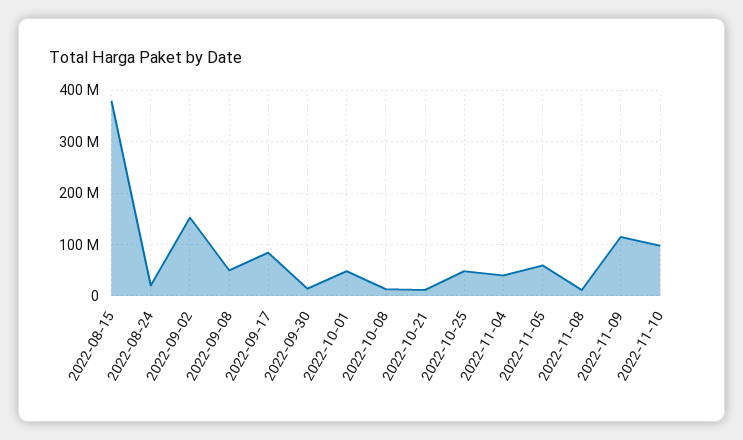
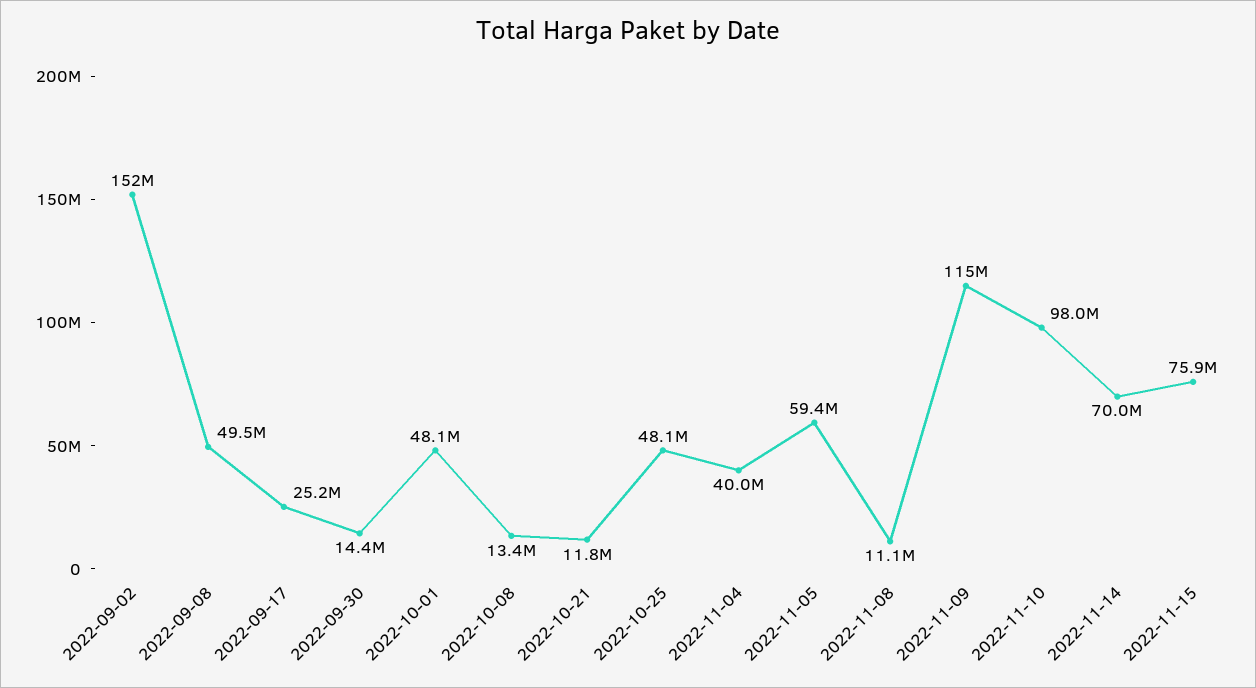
2022-08-15: 380000000 -> none
2022-08-24: 20000000 -> none
2022-09-17: 80000000 -> 25200000
2022-11-14: none -> 70000000
2022-11-15: none -> 75900000

